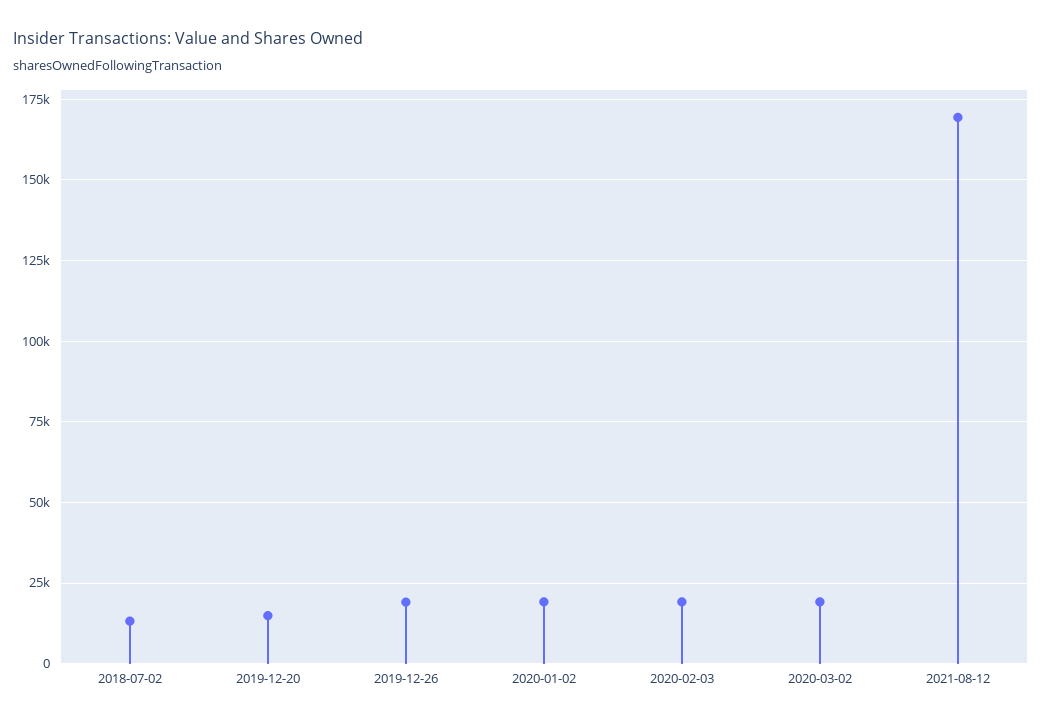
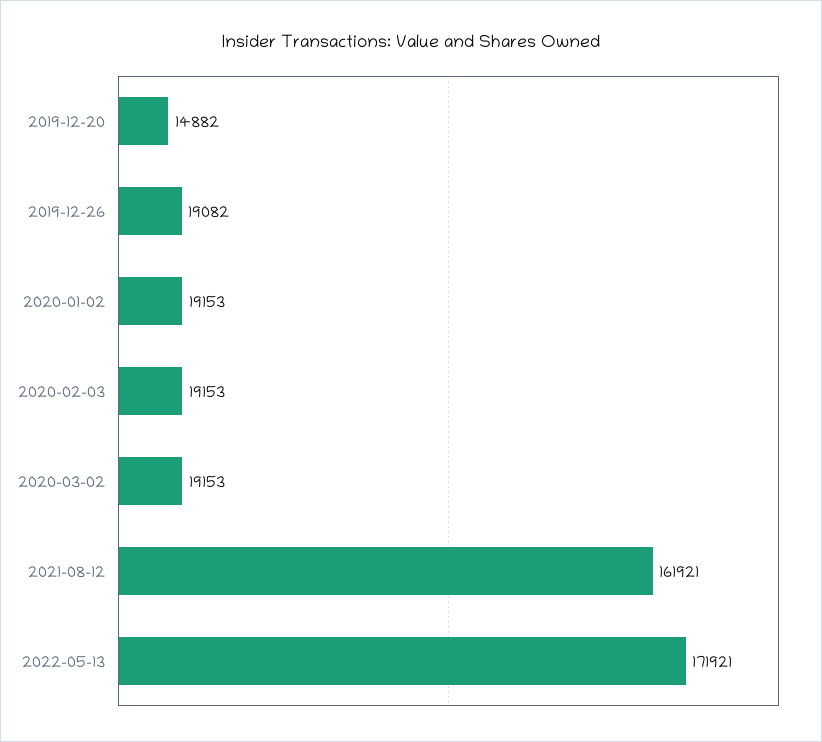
2018-07-02: 12500 -> none
2021-08-12: 170000 -> 161921
2022-05-13: none -> 171921

